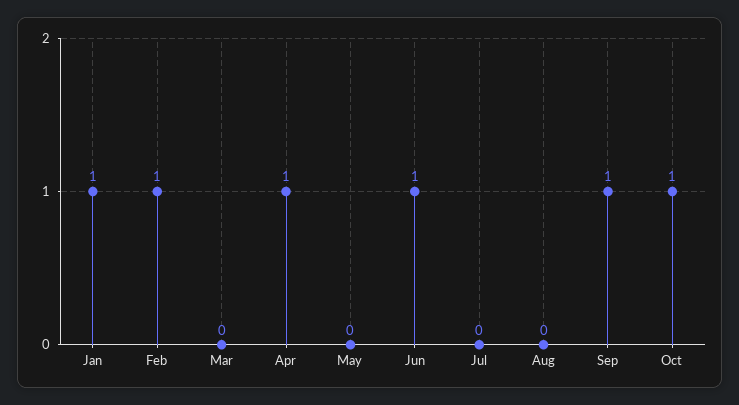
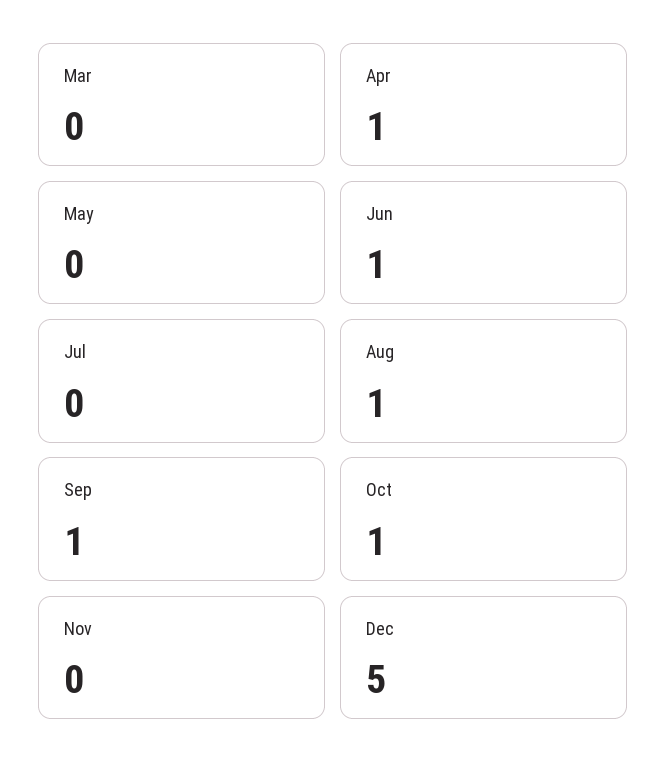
Jan: 1 -> none
Feb: 1 -> none
Aug: 0 -> 1
Nov: none -> 0
Dec: none -> 5

